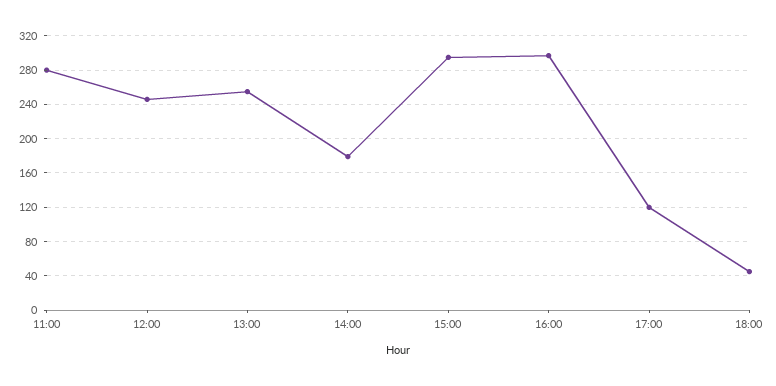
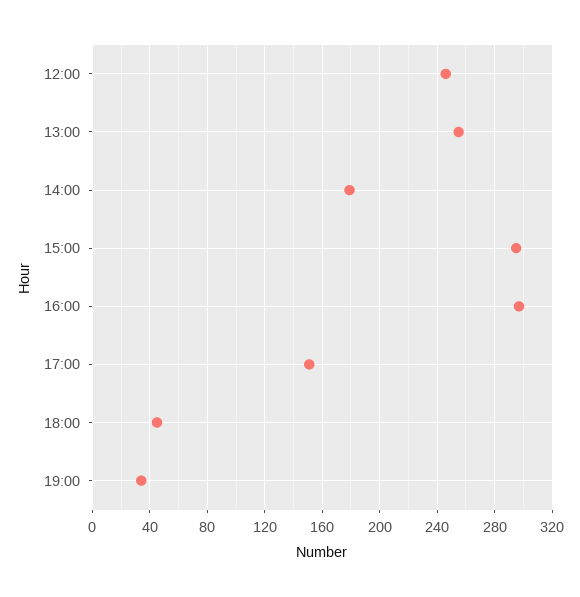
11:00: 280 -> none
17:00: 120 -> 150
19:00: none -> 35

